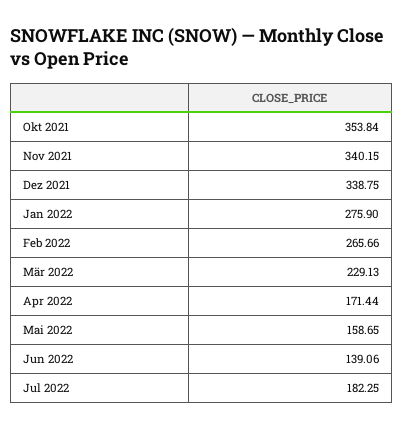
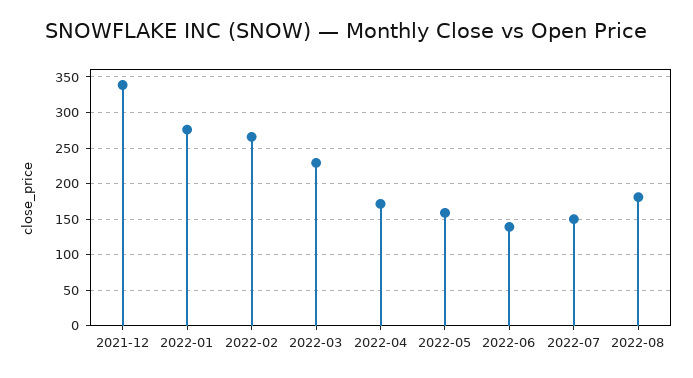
Okt 2021: 353.84 -> none
Nov 2021: 340.15 -> none
Jul 2022: 182.25 -> 150
2022-08: none -> 180

